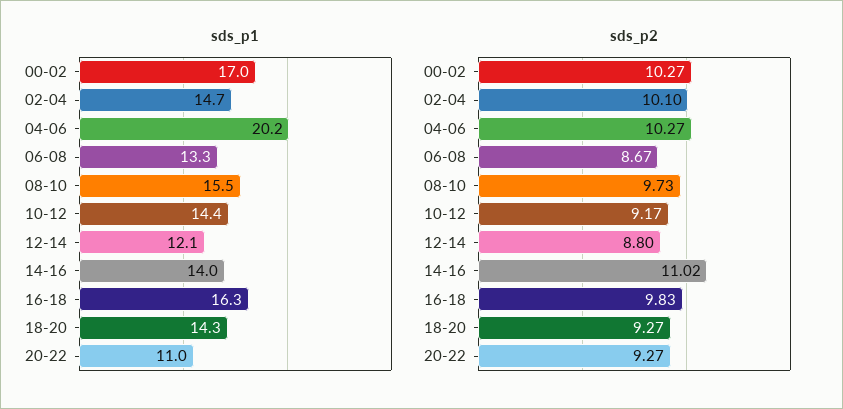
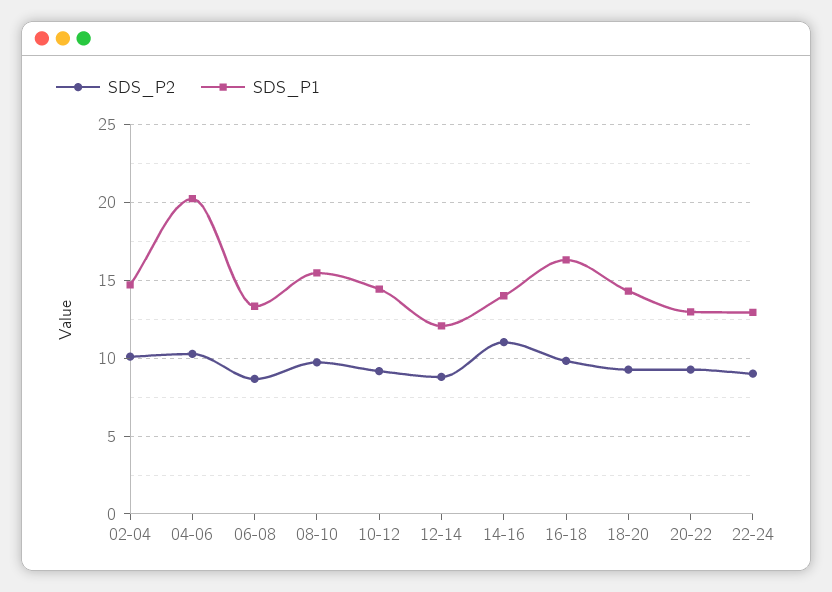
sds_p1, 00-02: 17 -> none
sds_p1, 20-22: 11 -> 13
sds_p2, 00-02: 10.27 -> none
sds_p2, 22-24: none -> 9
sds_p1, 22-24: none -> 13

